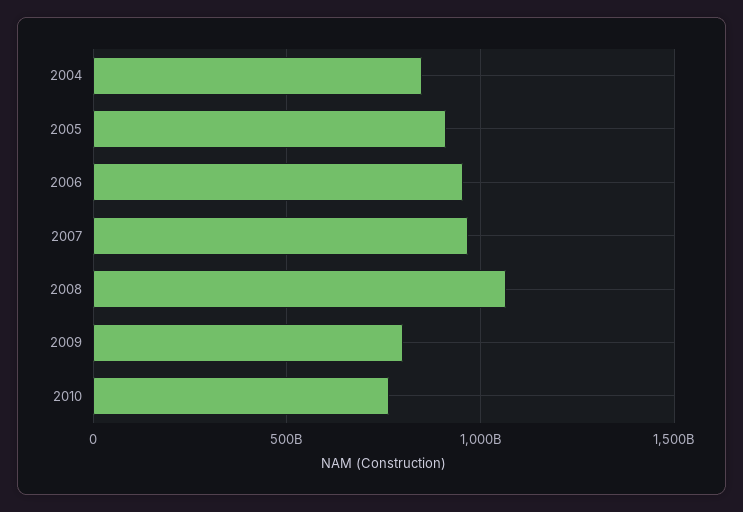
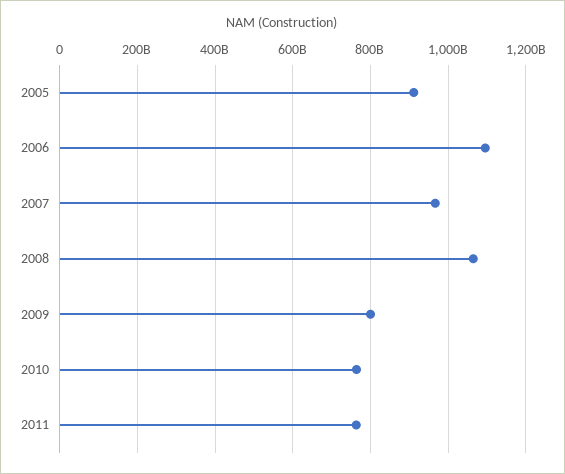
2004: 850000000000 -> none
2006: 950000000000 -> 1100000000000
2011: none -> 760000000000

